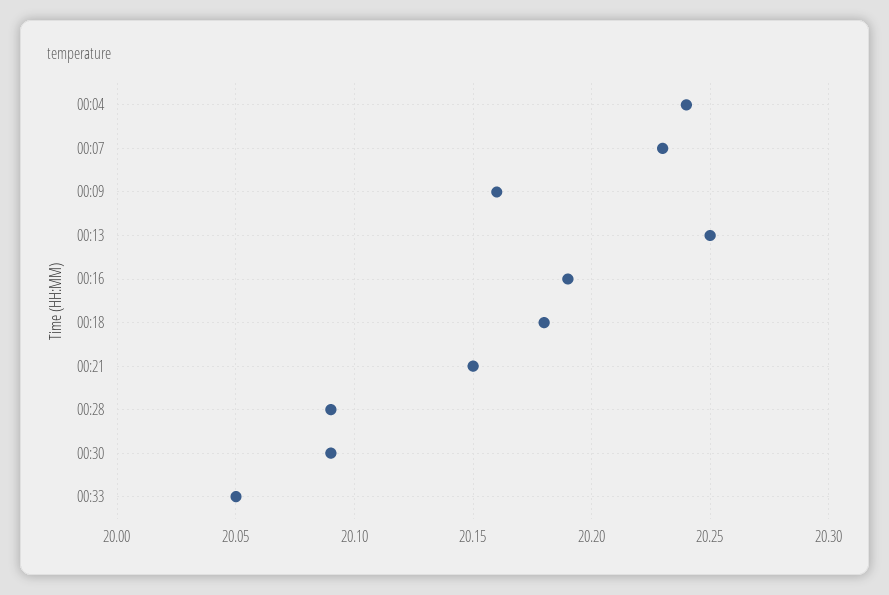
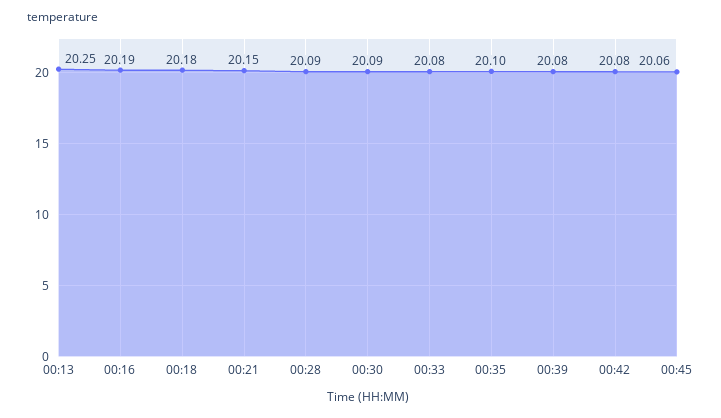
00:04: 20.24 -> none
00:07: 20.23 -> none
00:09: 20.16 -> none
00:33: 20.05 -> 20.08
00:35: none -> 20.1
00:39: none -> 20.08
00:42: none -> 20.08
00:45: none -> 20.06

